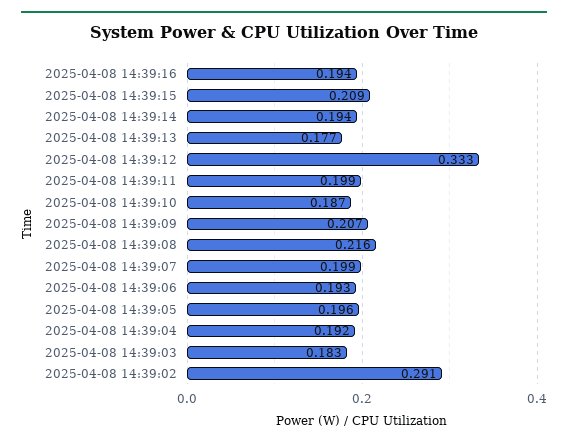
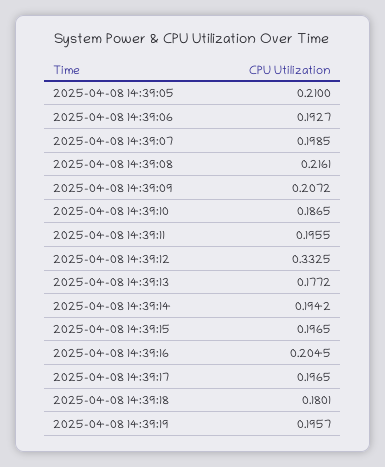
2025-04-08 14:39:16: 0.194 -> 0.2045
2025-04-08 14:39:15: 0.209 -> 0.1965
2025-04-08 14:39:11: 0.199 -> 0.1955
2025-04-08 14:39:05: 0.196 -> 0.21
2025-04-08 14:39:04: 0.192 -> none
2025-04-08 14:39:03: 0.183 -> none
2025-04-08 14:39:02: 0.291 -> none
2025-04-08 14:39:17: none -> 0.1965
2025-04-08 14:39:18: none -> 0.1801
2025-04-08 14:39:19: none -> 0.1957

